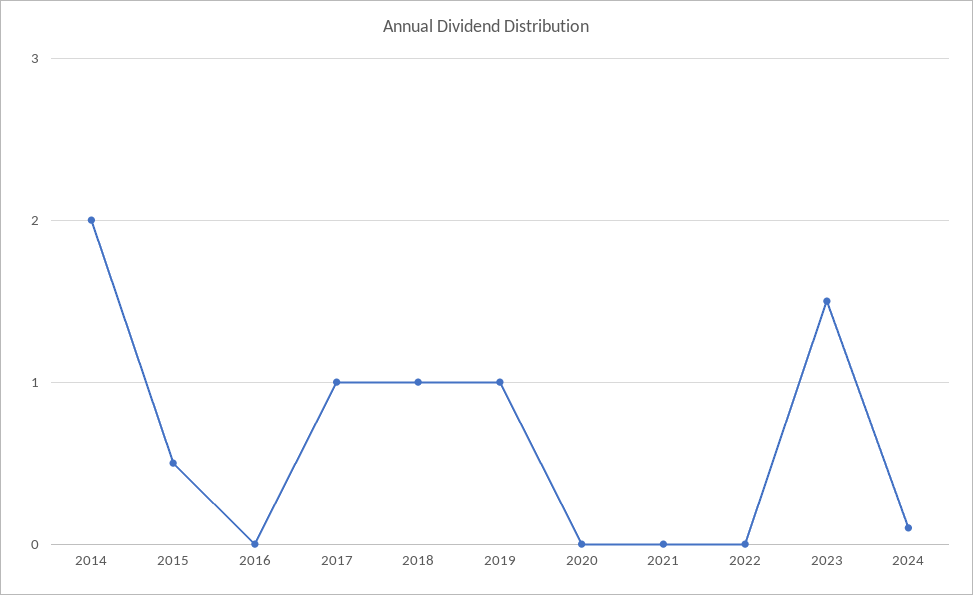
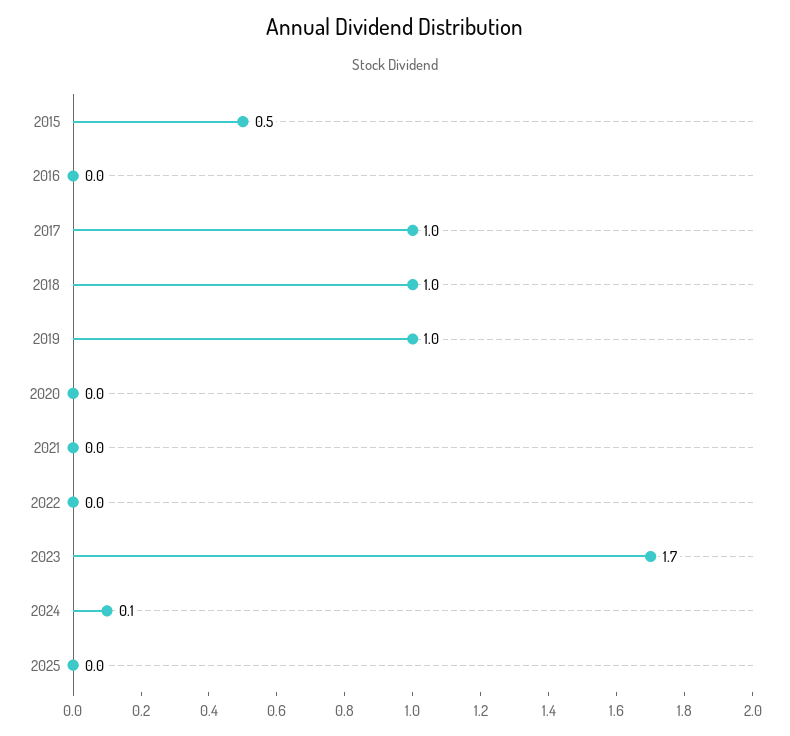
2014: 2 -> none
2023: 1.5 -> 1.7
2025: none -> 0

